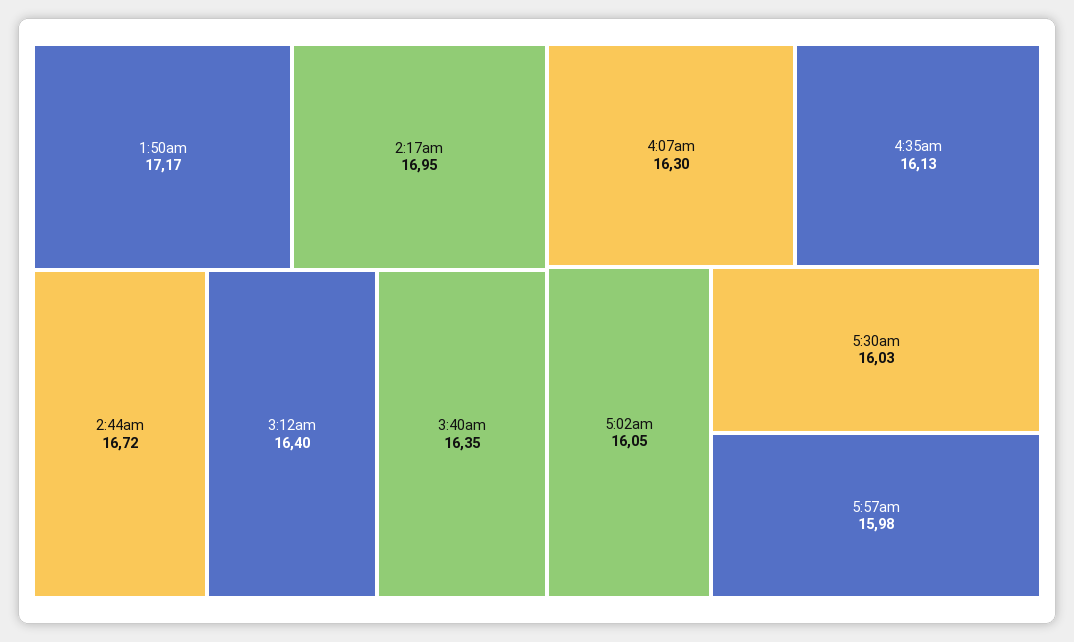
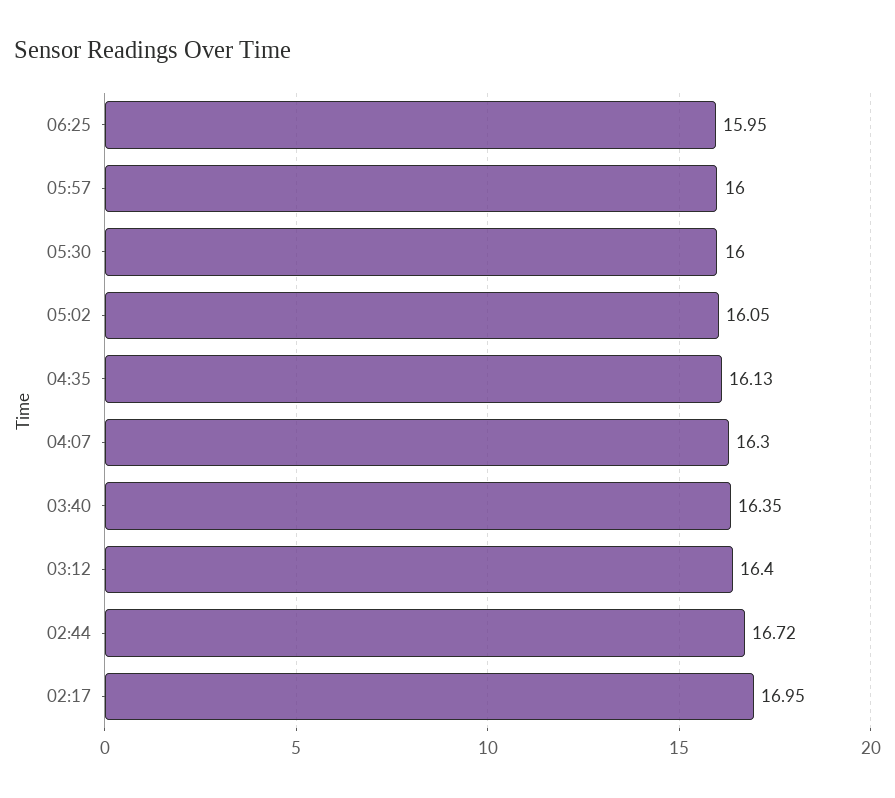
1:50am: 17.17 -> none
5:30am: 16.03 -> 16
5:57am: 15.98 -> 16
06:25: none -> 15.95

